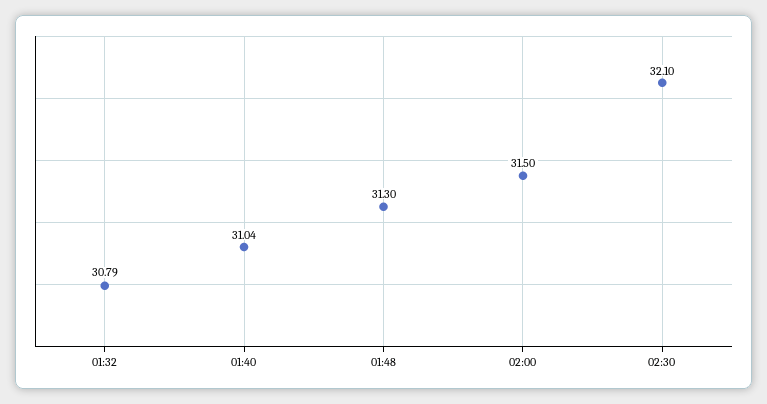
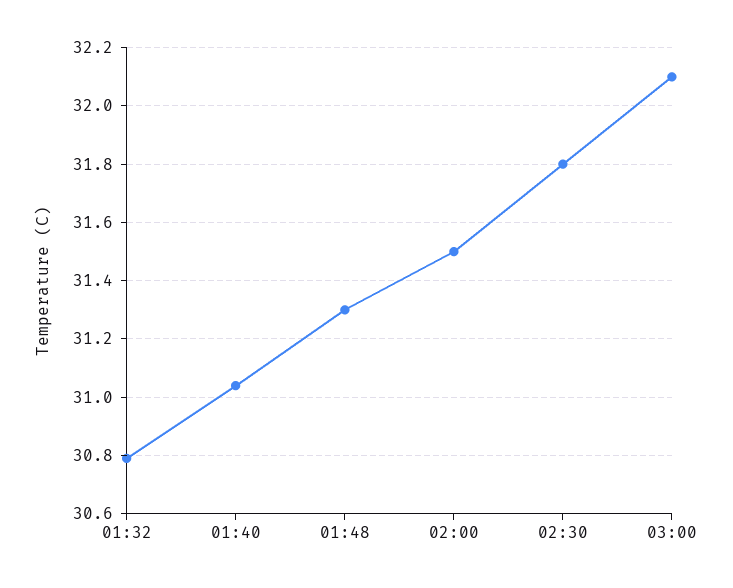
02:30: 32.1 -> 31.8
03:00: none -> 32.1

